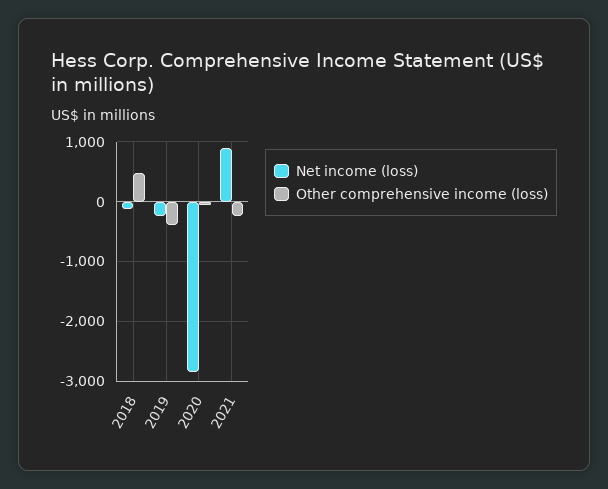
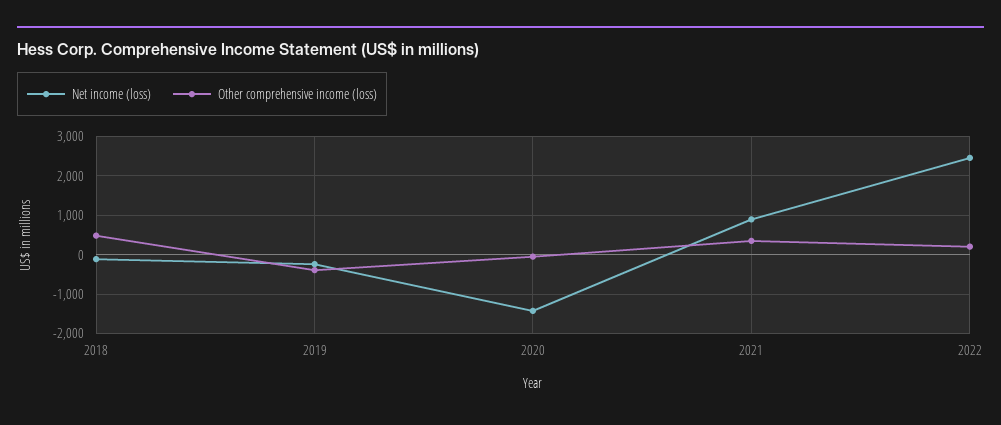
Net income (loss), 2020: -2800 -> -1400
Other comprehensive income (loss), 2021: -200 -> 400
Net income (loss), 2022: none -> 2400
Other comprehensive income (loss), 2022: none -> 200

